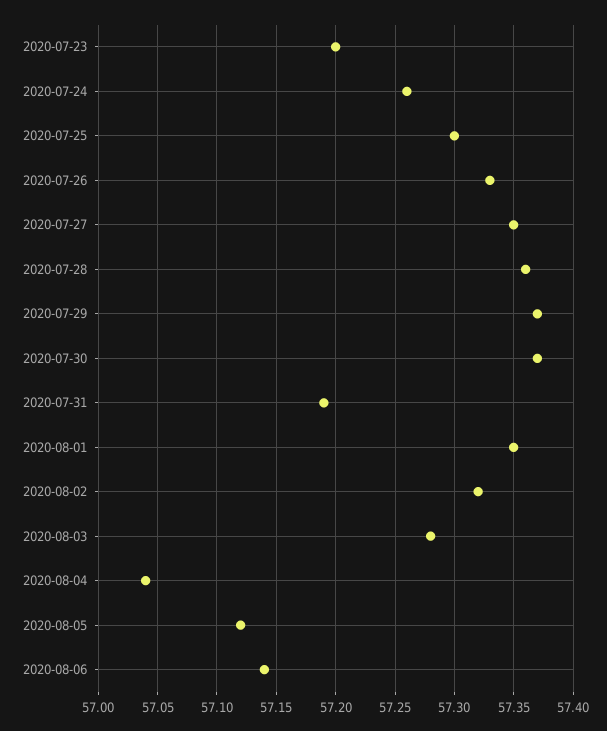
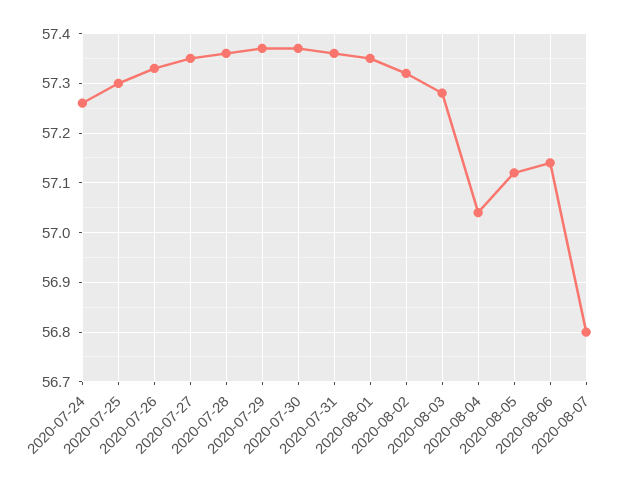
2020-07-23: 57.2 -> none
2020-07-31: 57.19 -> 57.35
2020-08-07: none -> 56.8

